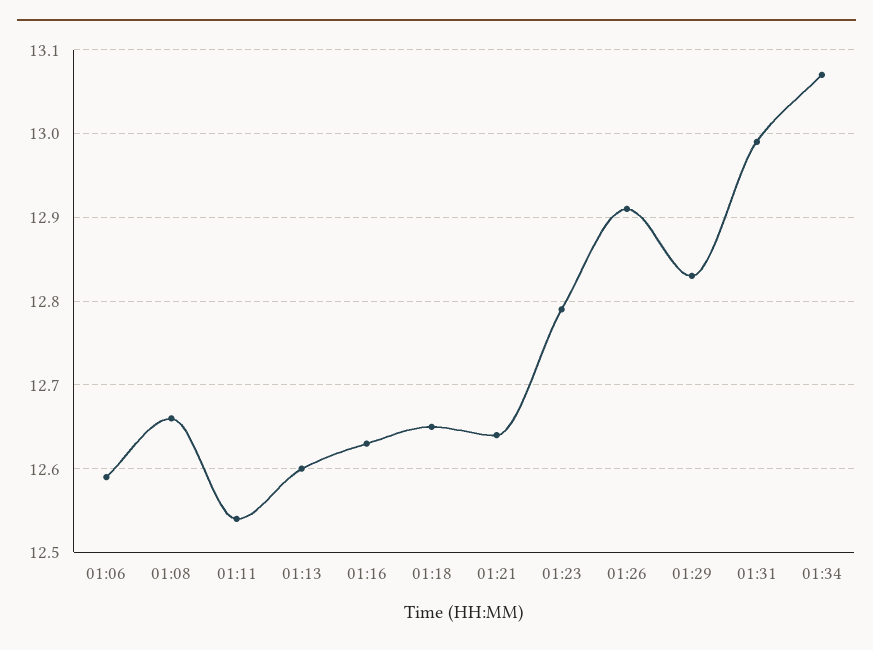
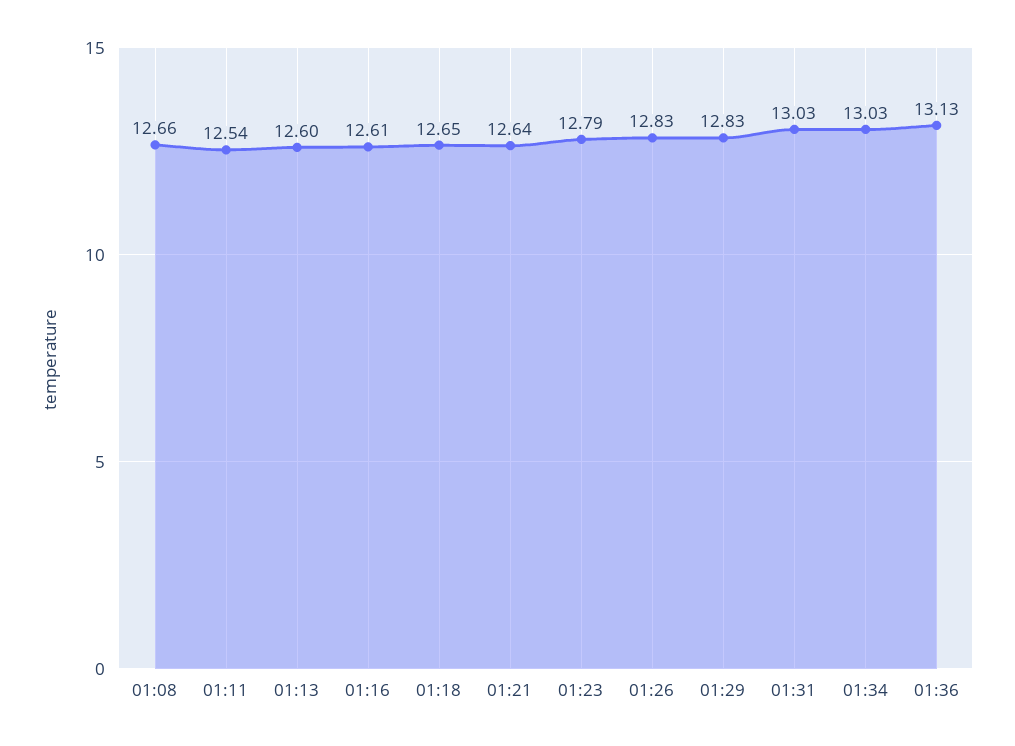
01:06: 12.59 -> none
01:16: 12.63 -> 12.61
01:26: 12.91 -> 12.83
01:31: 12.99 -> 13.03
01:34: 13.07 -> 13.03
01:36: none -> 13.13

